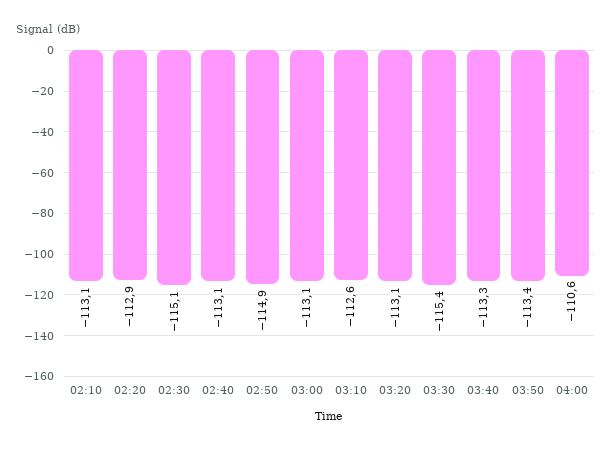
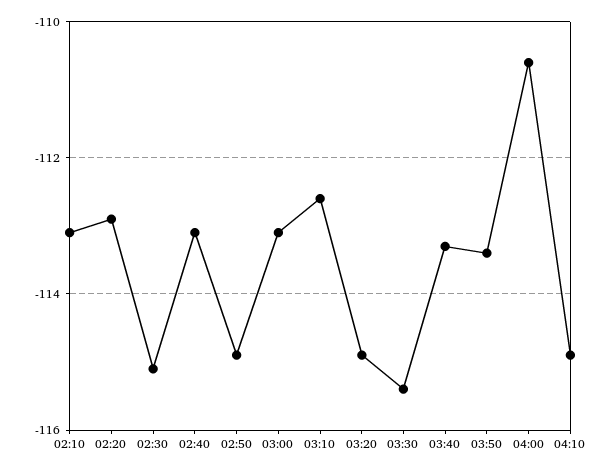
03:20: -113.1 -> -115
04:10: none -> -115

